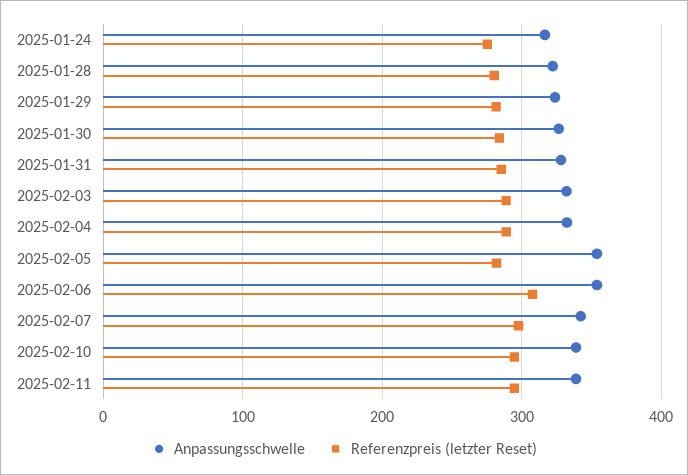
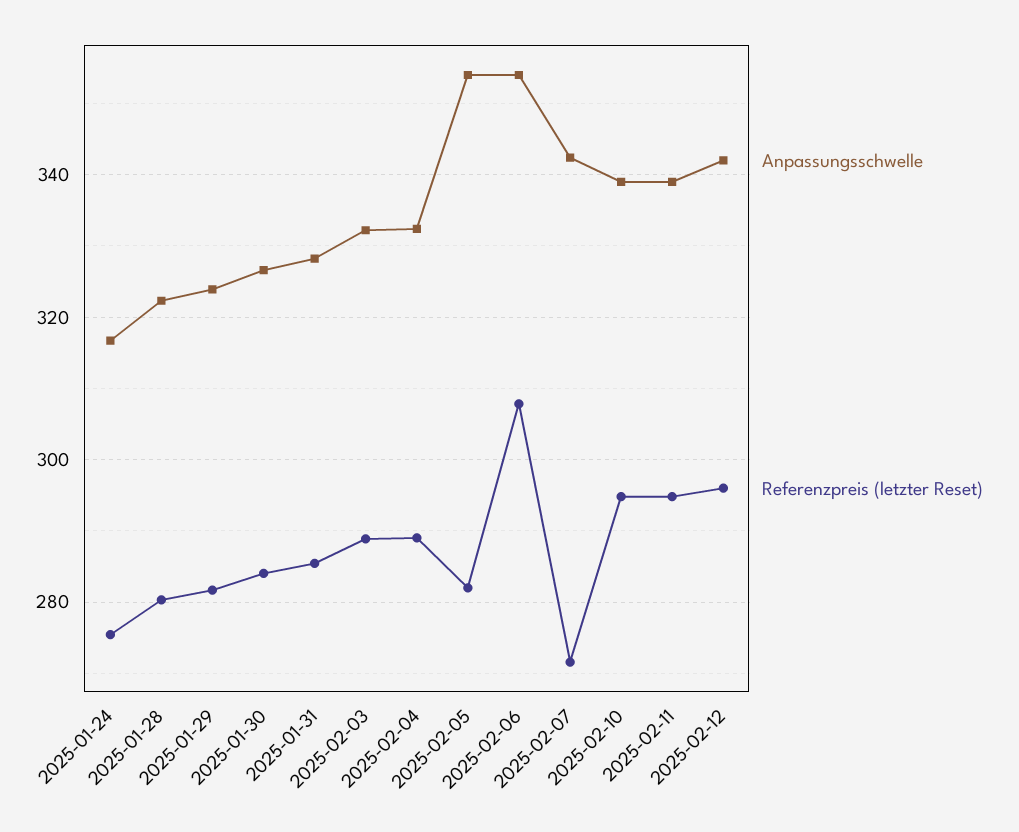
Referenzpreis (letzter Reset), 2025-02-07: 300 -> 272
Anpassungsschwelle, 2025-02-12: none -> 342
Referenzpreis (letzter Reset), 2025-02-12: none -> 296

